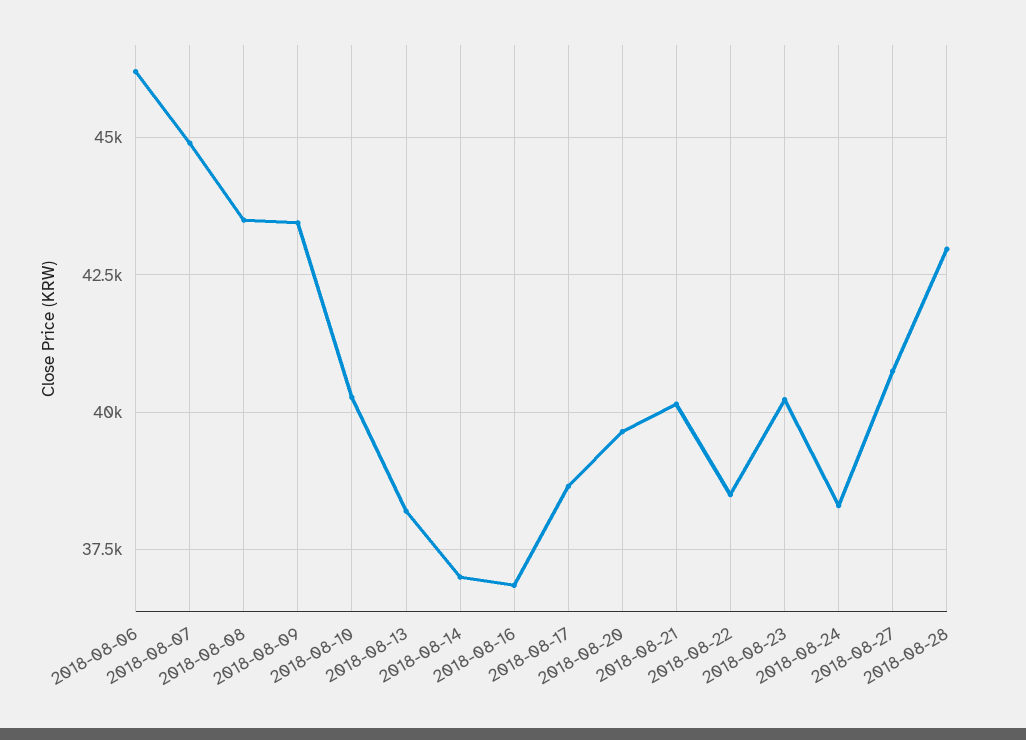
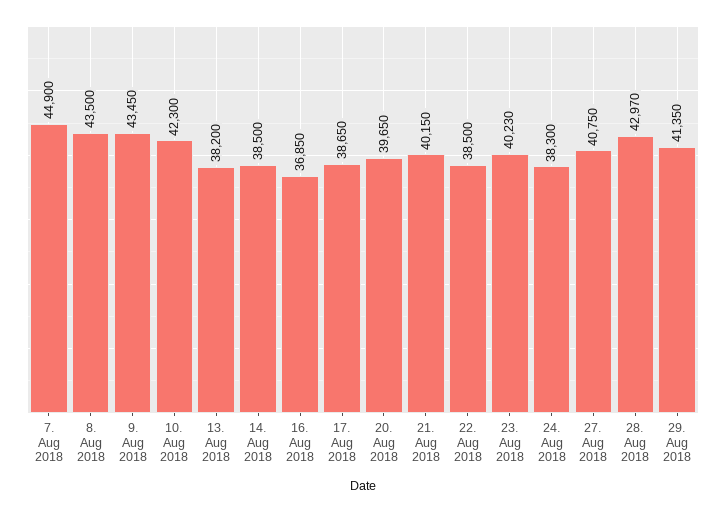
2018-08-06: 46250 -> none
2018-08-10: 40250 -> 42300
2018-08-14: 37000 -> 38500
29. Aug 2018: none -> 41350

